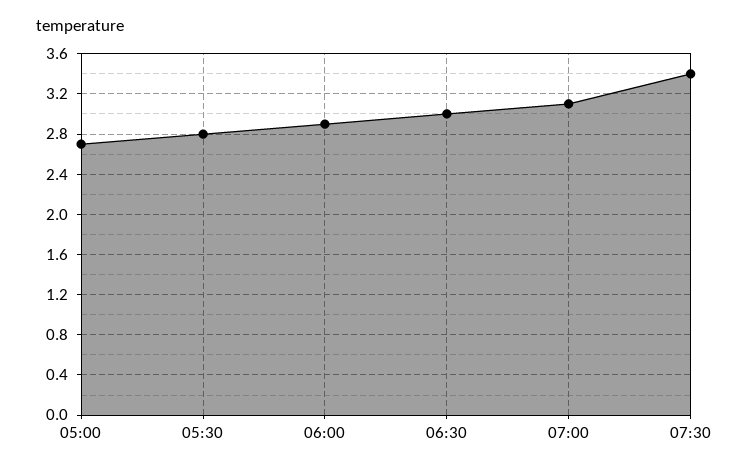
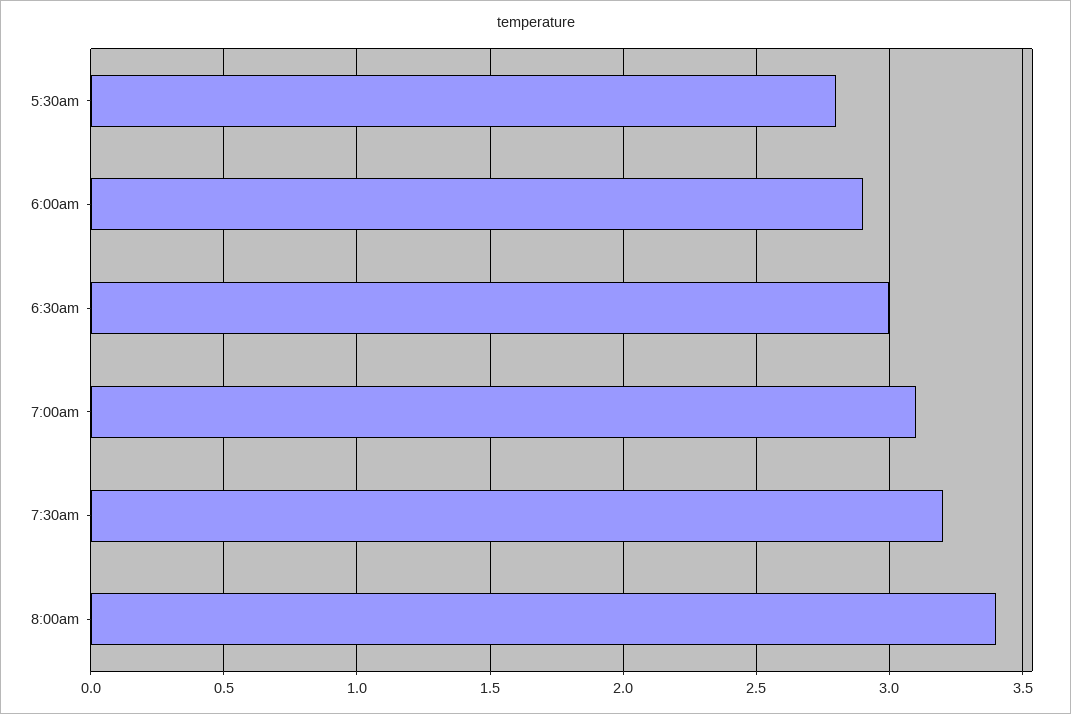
05:00: 2.7 -> none
07:30: 3.4 -> 3.2
8:00am: none -> 3.4

